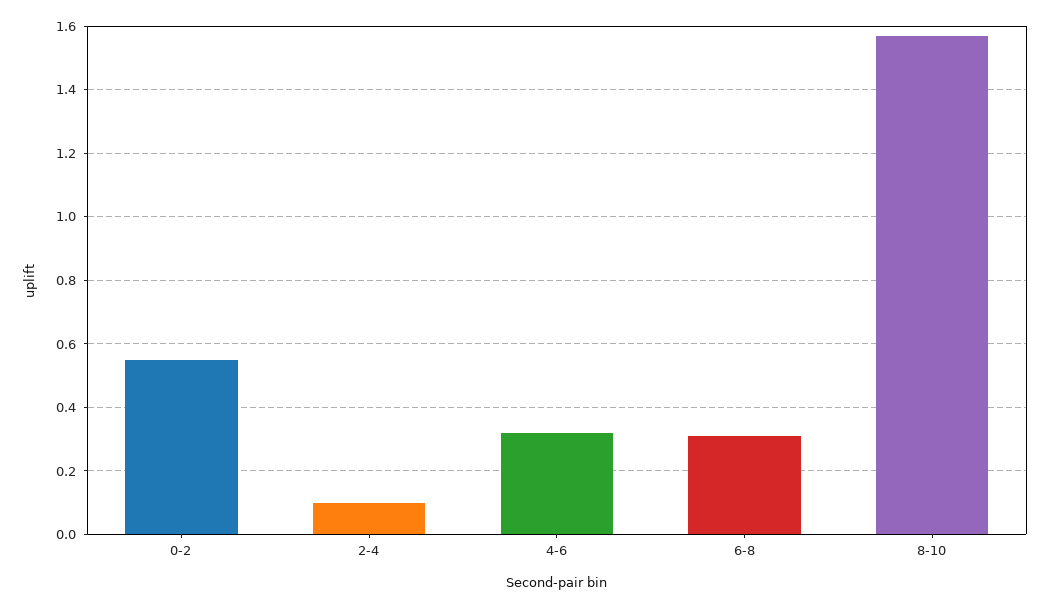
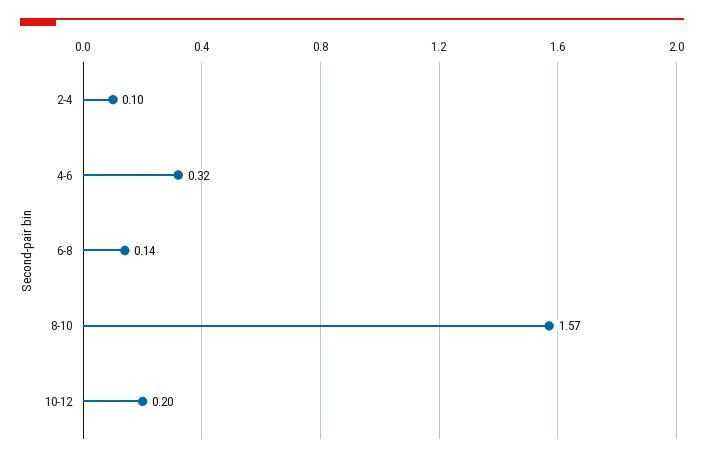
0-2: 0.55 -> none
6-8: 0.3 -> 0.14
10-12: none -> 0.2

